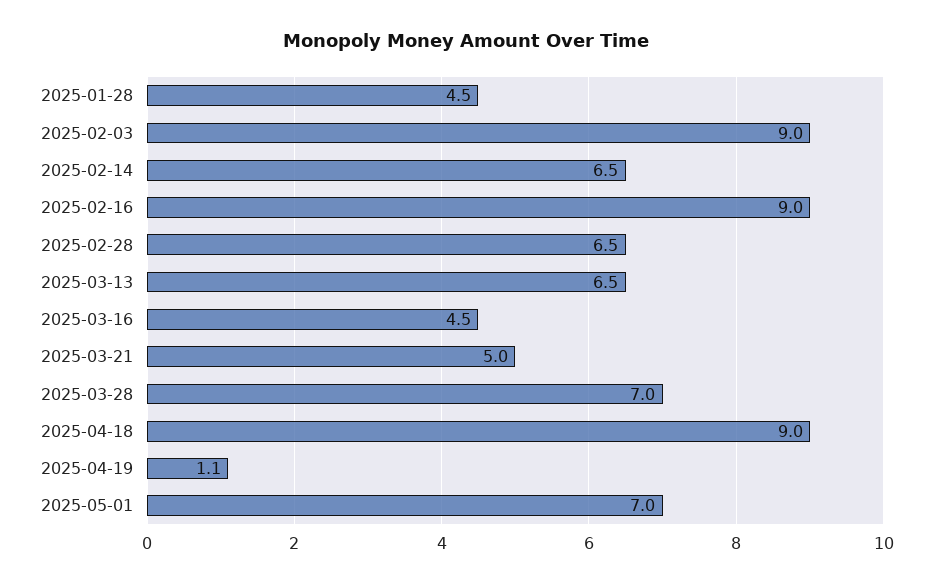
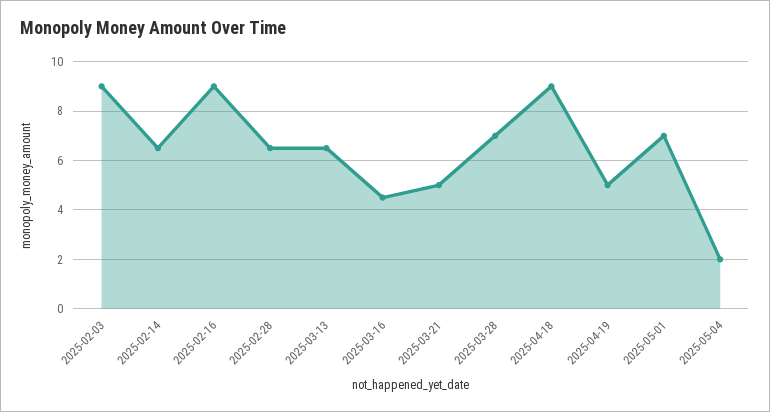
2025-01-28: 4.5 -> none
2025-04-19: 1.1 -> 5
2025-05-04: none -> 2

